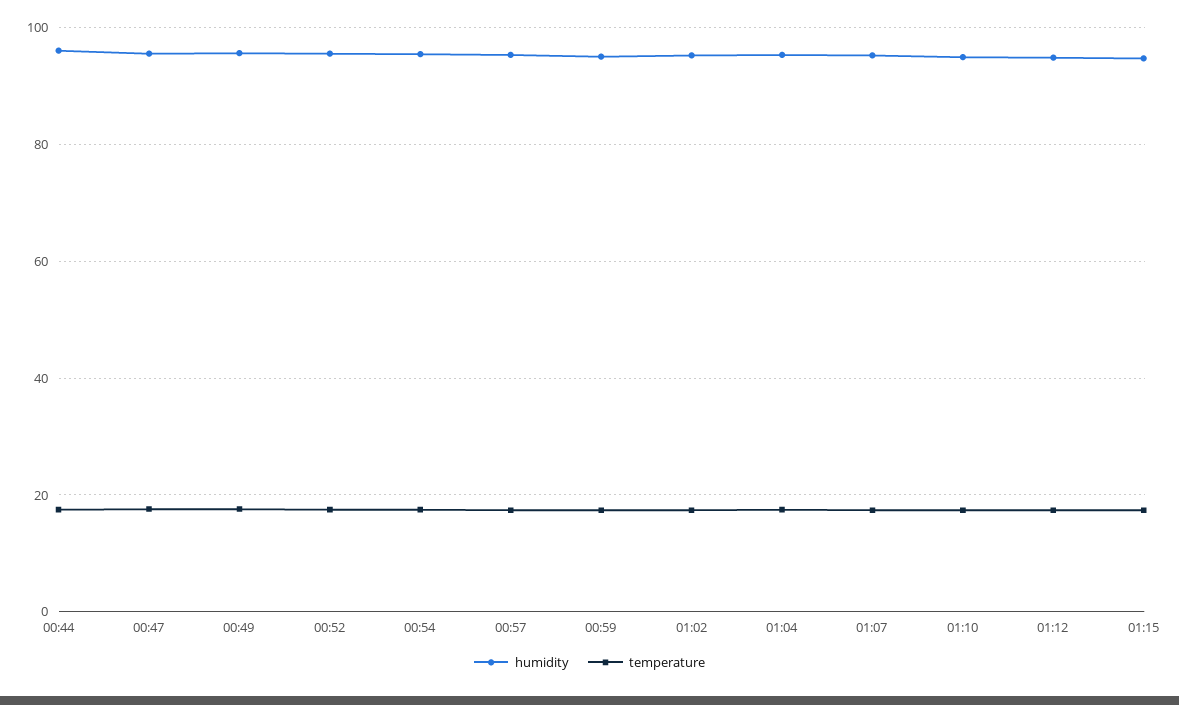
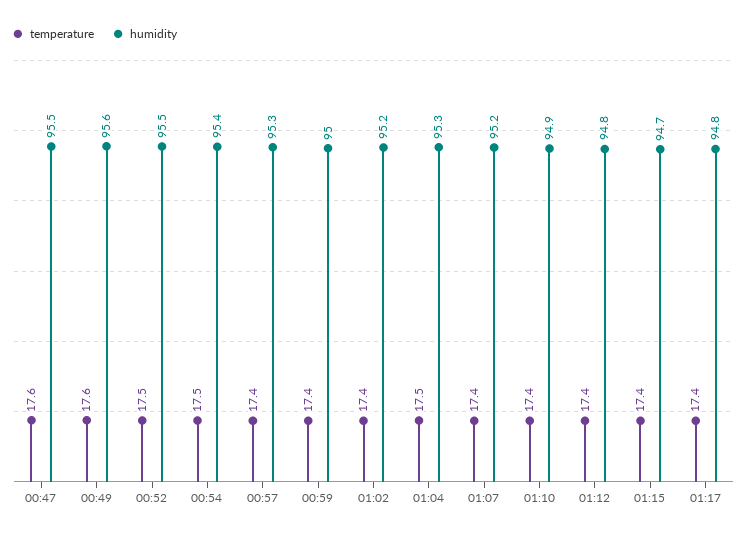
humidity, 00:44: 96 -> none
temperature, 00:44: 18 -> none
temperature, 01:17: none -> 17.4
humidity, 01:17: none -> 94.8

